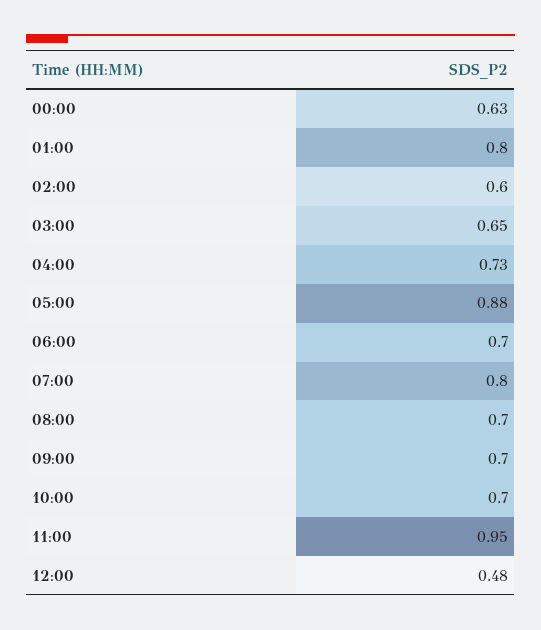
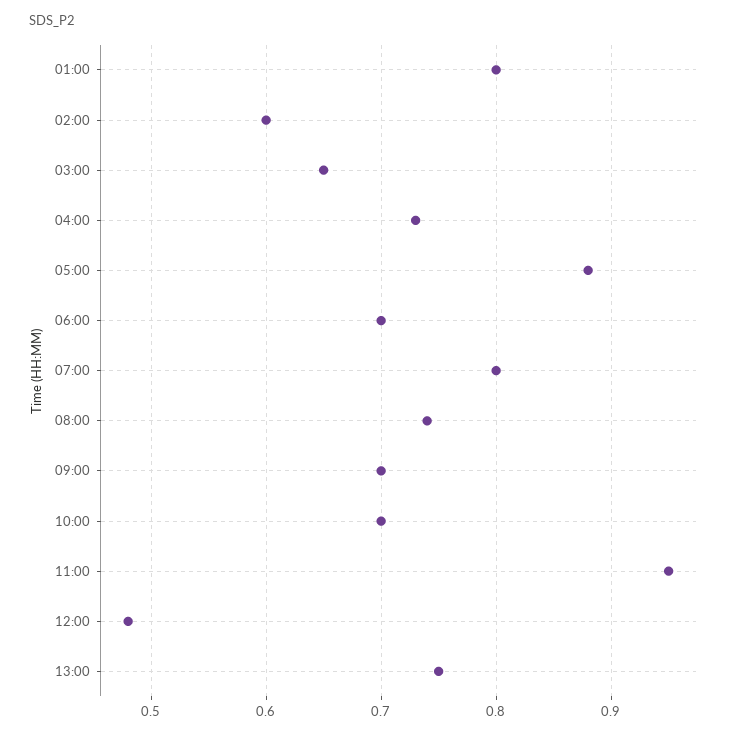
00:00: 0.63 -> none
08:00: 0.7 -> 0.74
13:00: none -> 0.75

